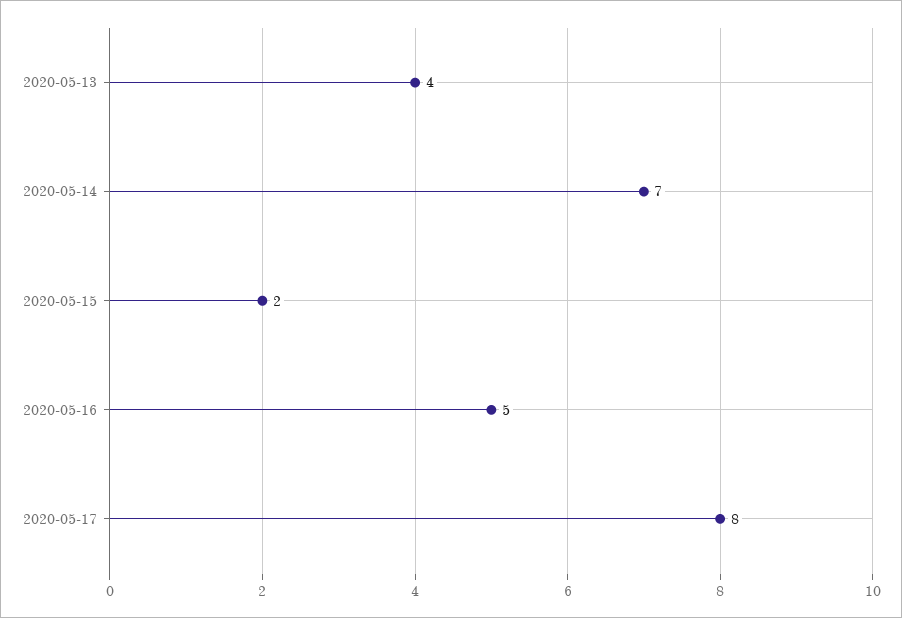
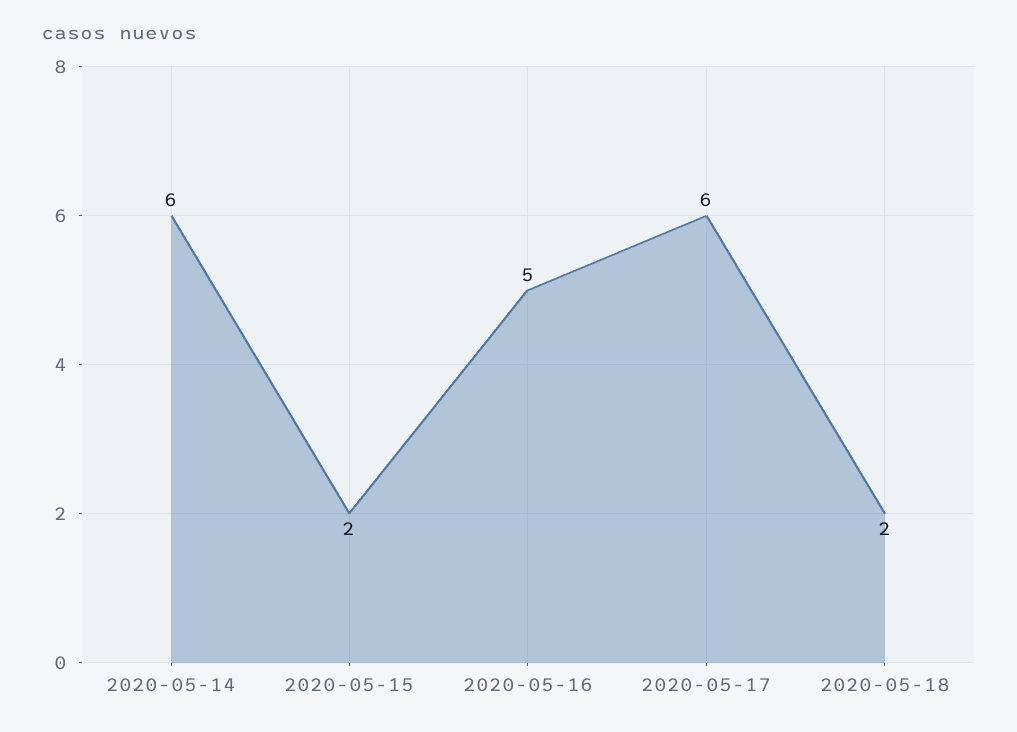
2020-05-13: 4 -> none
2020-05-14: 7 -> 6
2020-05-17: 8 -> 6
2020-05-18: none -> 2

